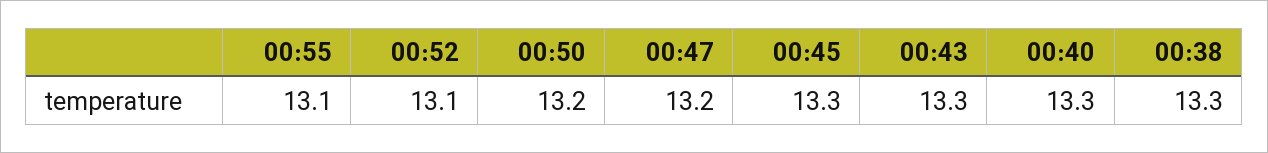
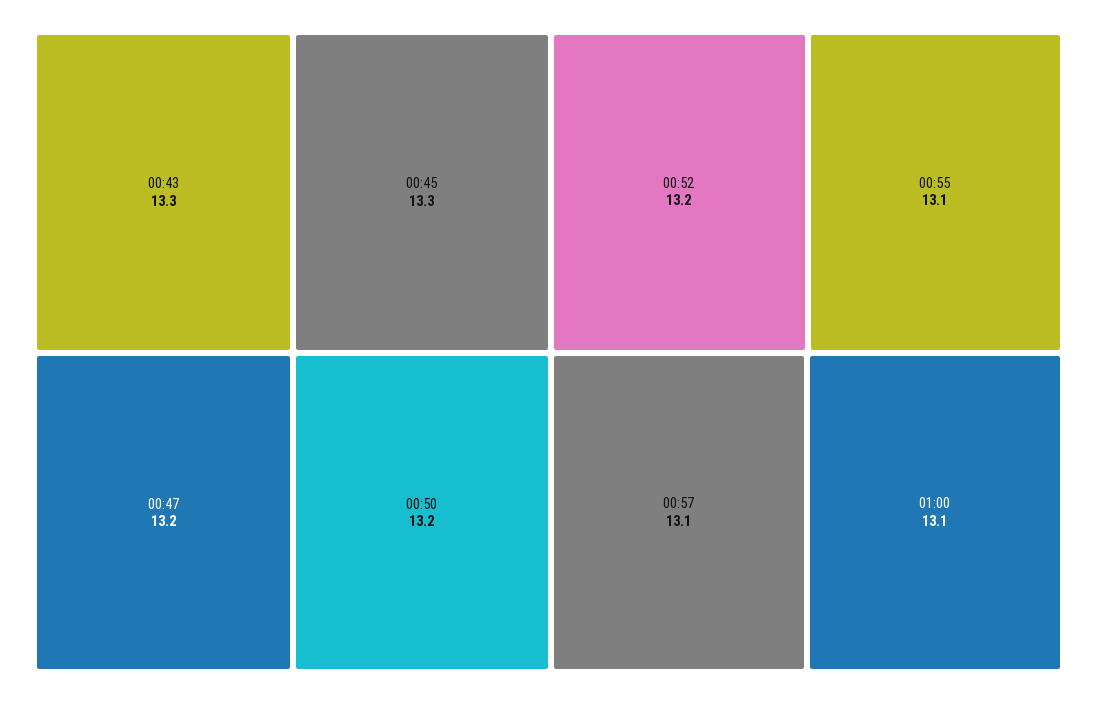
00:52: 13.1 -> 13.2
00:40: 13.3 -> none
00:38: 13.3 -> none
00:57: none -> 13.1
01:00: none -> 13.1

